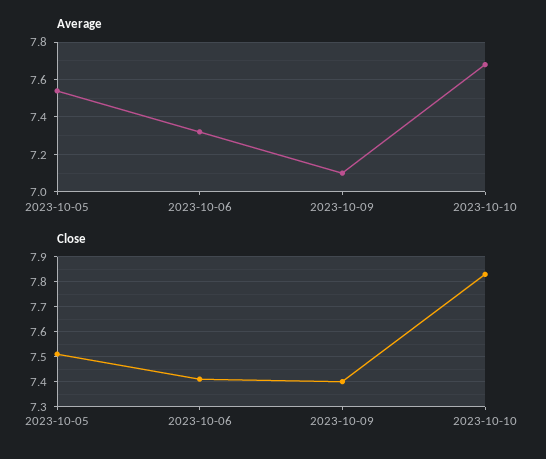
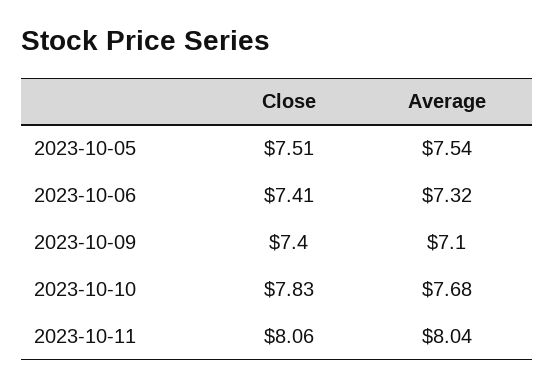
Close, 2023-10-11: none -> 8.06
Average, 2023-10-11: none -> 8.04

